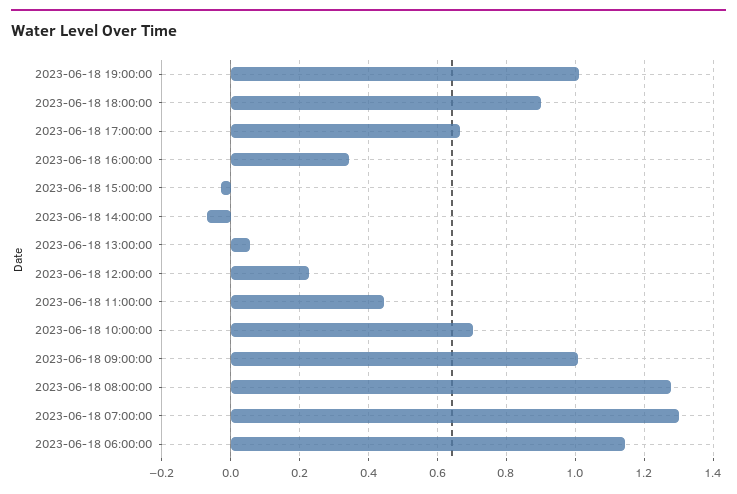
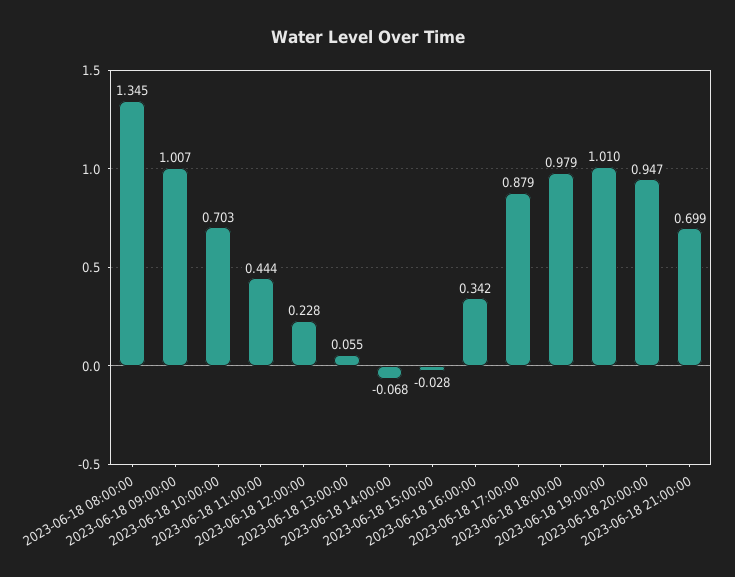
2023-06-18 18:00:00: 0.9 -> 0.979
2023-06-18 17:00:00: 0.66 -> 0.879
2023-06-18 08:00:00: 1.28 -> 1.345
2023-06-18 07:00:00: 1.3 -> none
2023-06-18 06:00:00: 1.14 -> none
2023-06-18 20:00:00: none -> 0.947
2023-06-18 21:00:00: none -> 0.699

